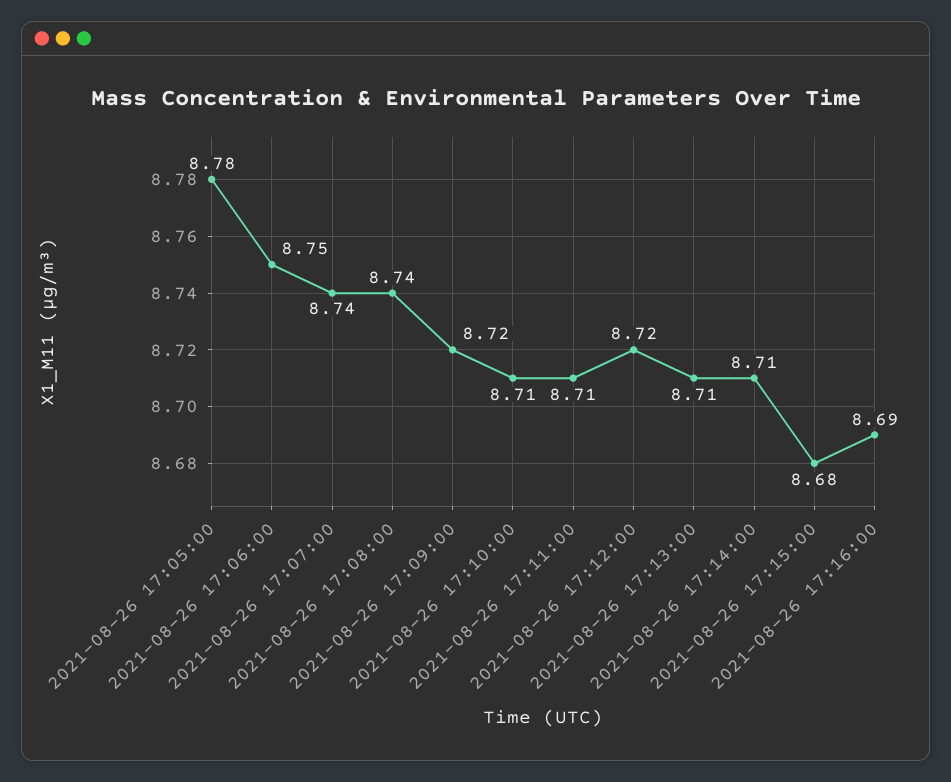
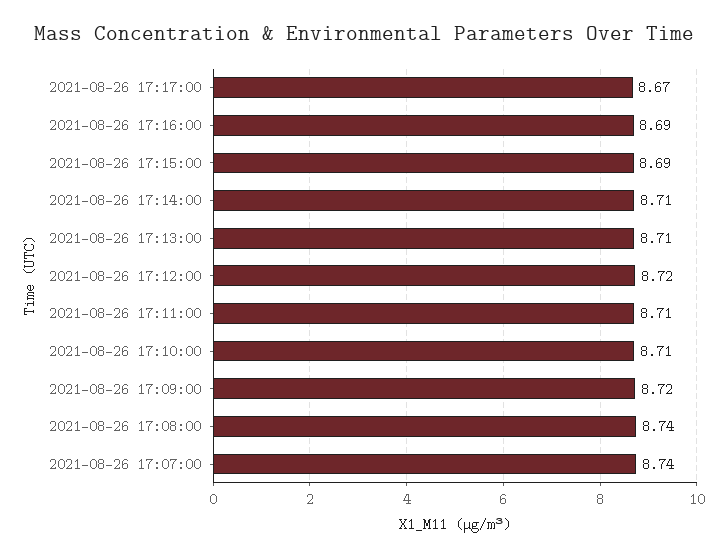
2021-08-26 17:05:00: 8.78 -> none
2021-08-26 17:06:00: 8.75 -> none
2021-08-26 17:15:00: 8.68 -> 8.69
2021-08-26 17:17:00: none -> 8.67

